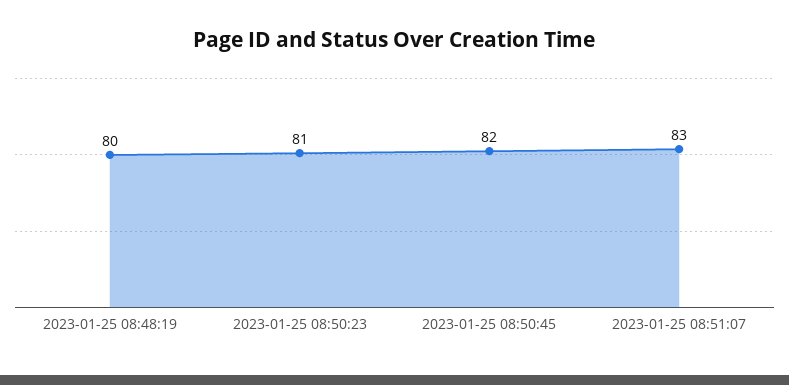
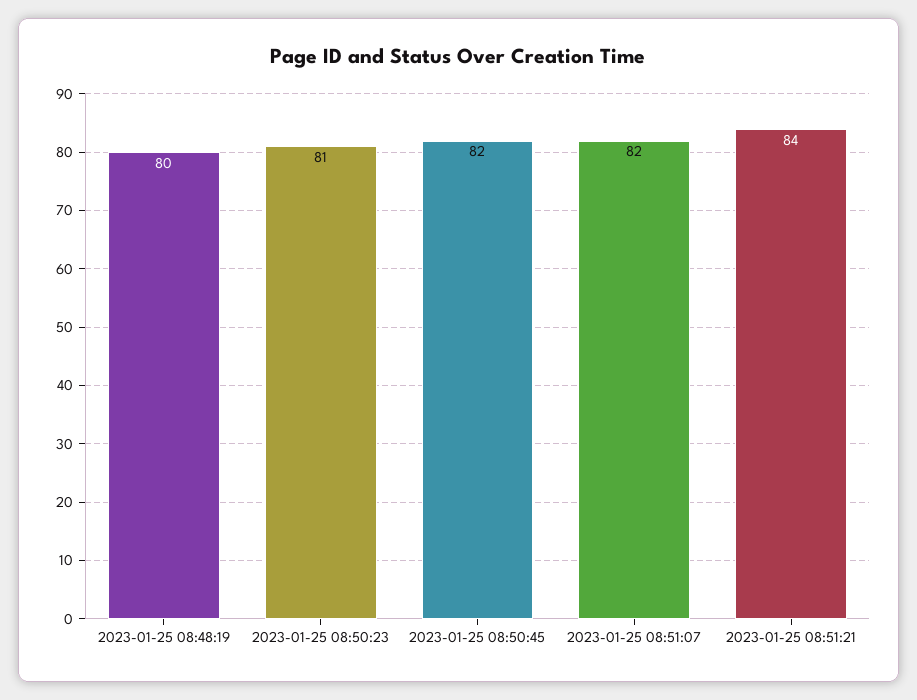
2023-01-25 08:51:07: 83 -> 82
2023-01-25 08:51:21: none -> 84

